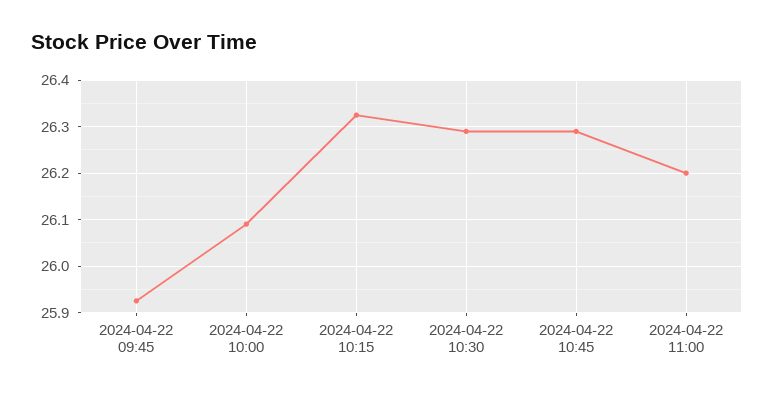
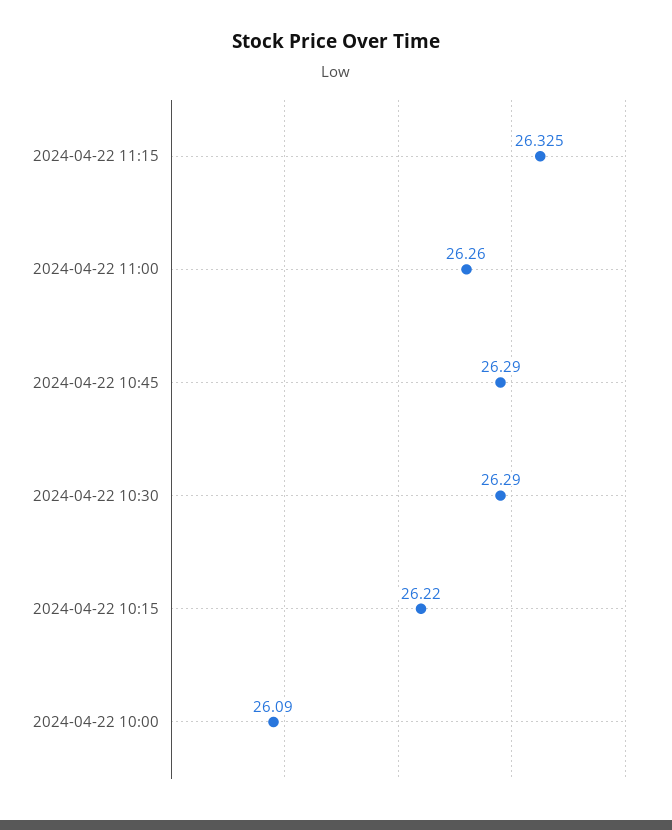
2024-04-22 09:45: 25.92 -> none
2024-04-22 10:15: 26.32 -> 26.22
2024-04-22 11:00: 26.2 -> 26.26
2024-04-22 11:15: none -> 26.325

